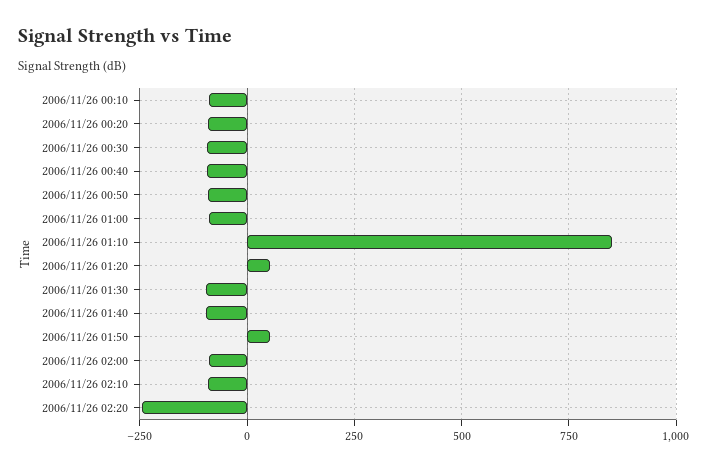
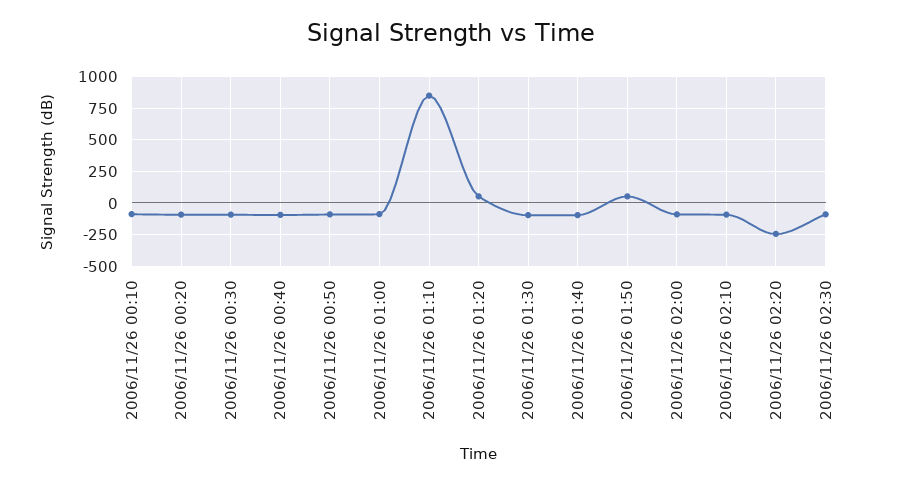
2006/11/26 02:30: none -> -100

